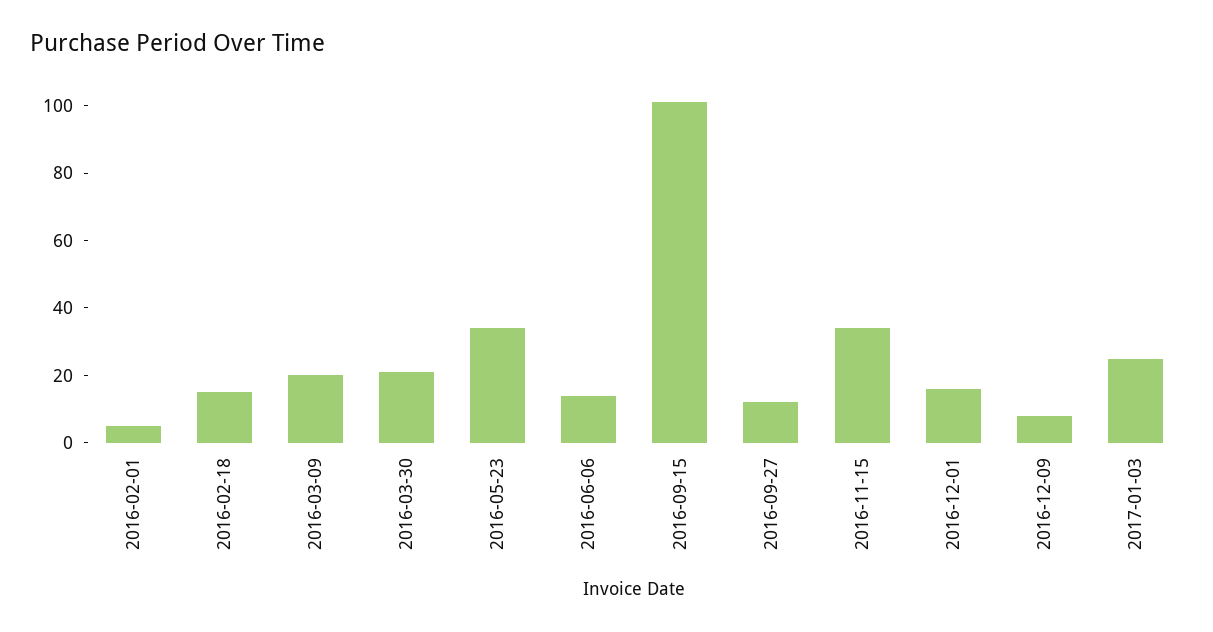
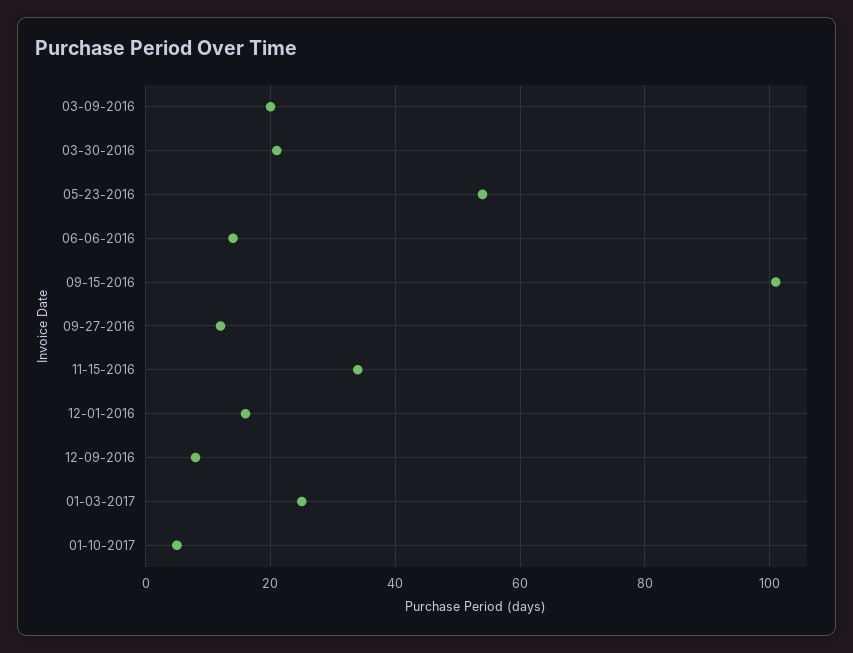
2016-02-01: 5 -> none
2016-02-18: 15 -> none
2016-05-23: 35 -> 55
01-10-2017: none -> 5

